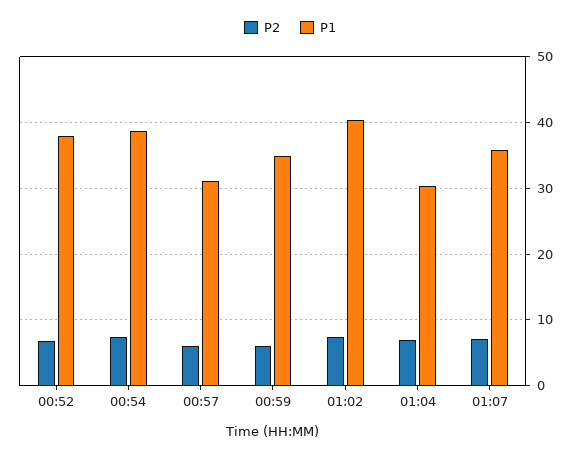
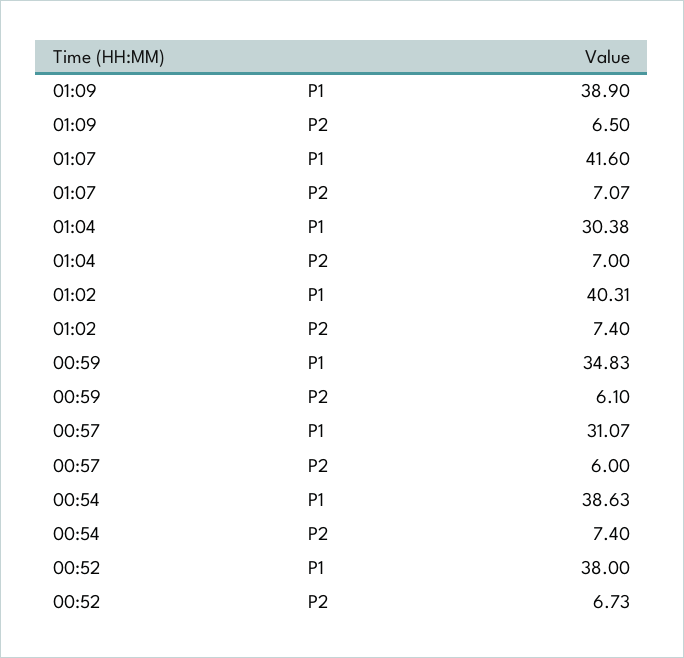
P1, 01:07: 36 -> 41.6
P1, 01:09: none -> 38.9
P2, 01:09: none -> 6.5

